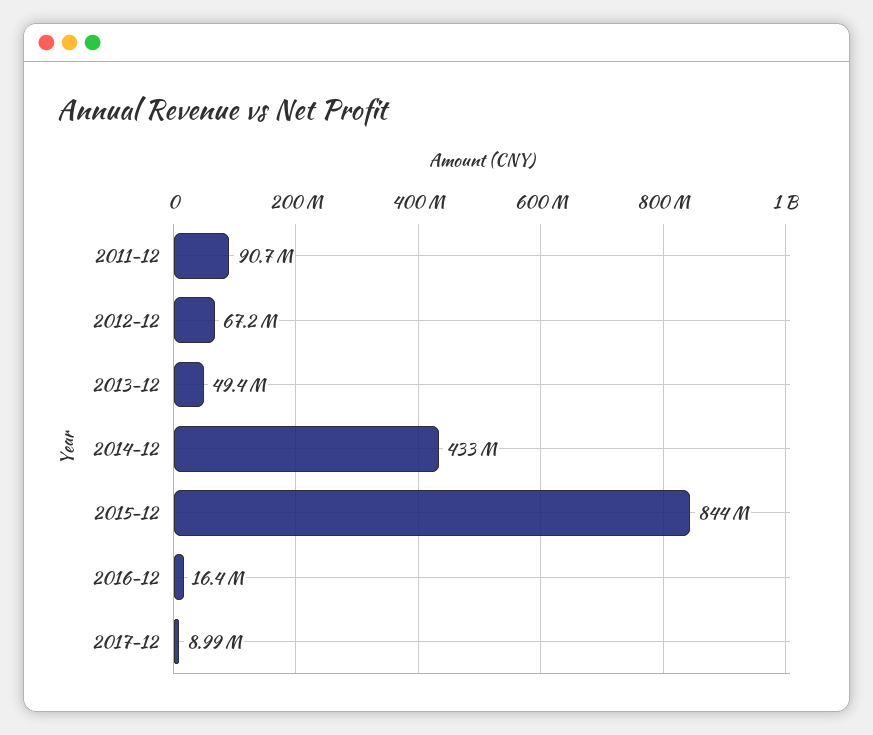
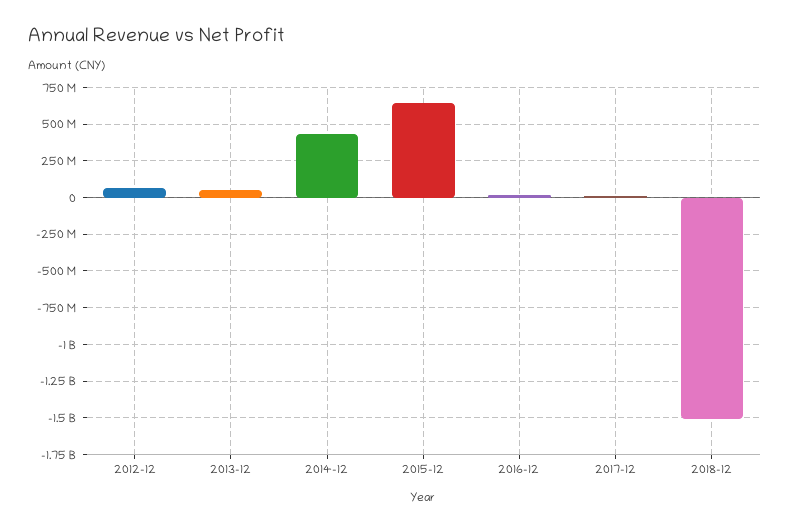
2011-12: 90700000 -> none
2015-12: 844000000 -> 650000000
2018-12: none -> -1500000000

